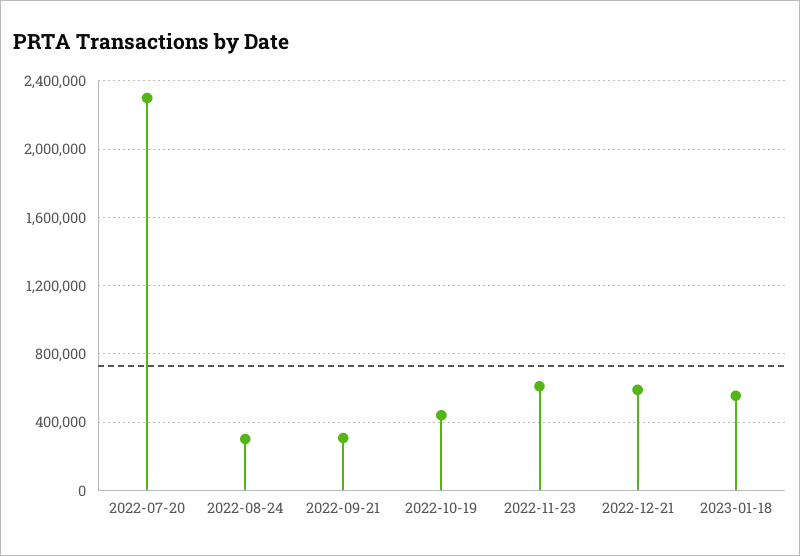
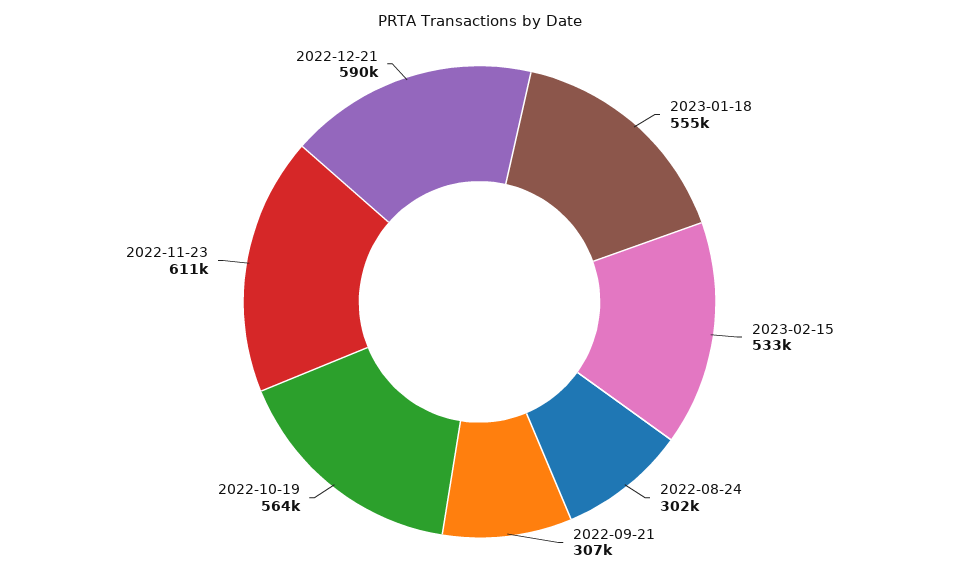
2022-07-20: 2300000 -> none
2022-10-19: 450000 -> 564000
2023-02-15: none -> 533000

